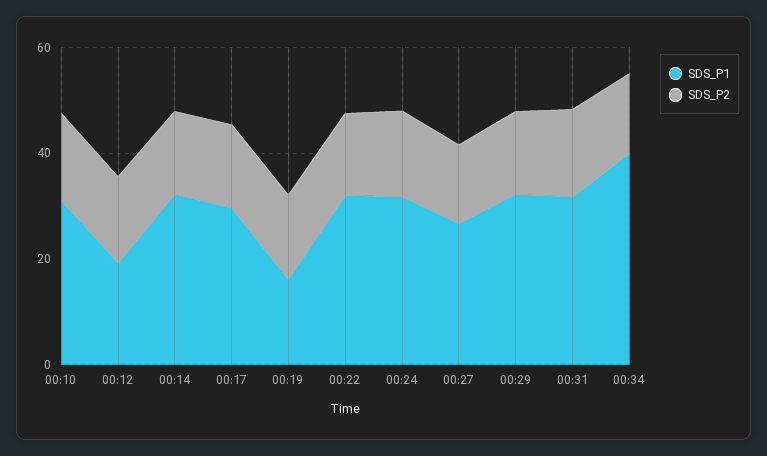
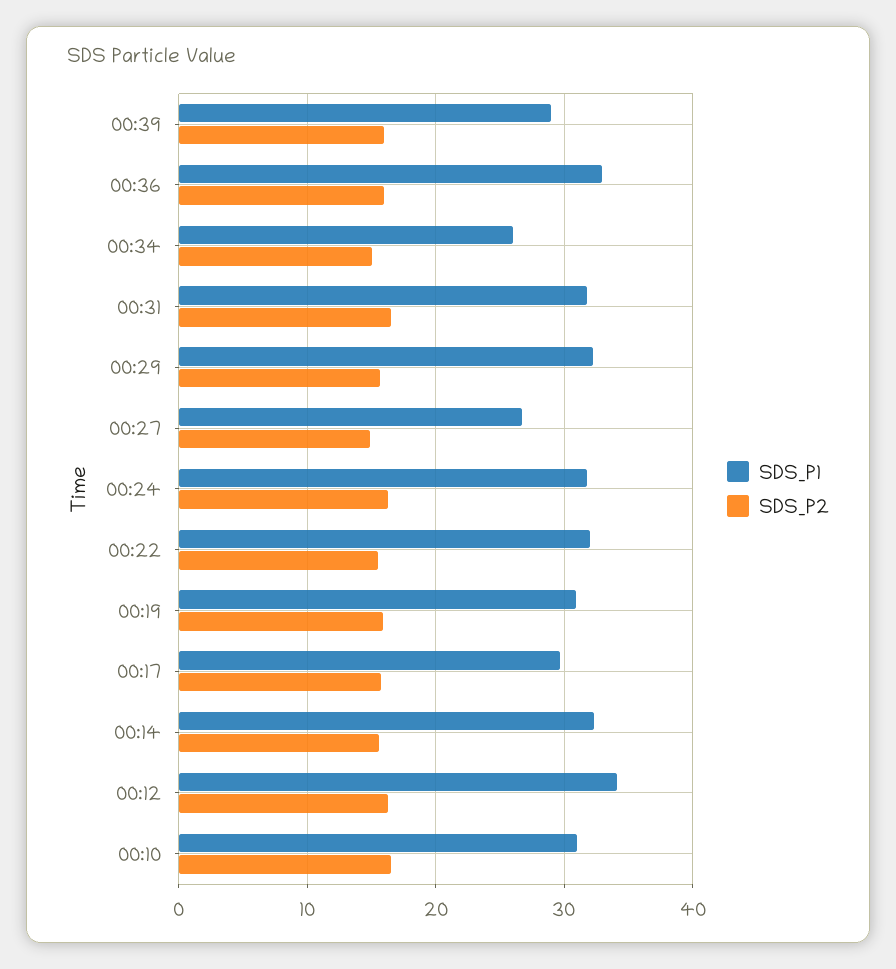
SDS_P1, 00:12: 20 -> 34
SDS_P1, 00:19: 15 -> 31
SDS_P1, 00:34: 40 -> 26
SDS_P1, 00:39: none -> 29
SDS_P2, 00:39: none -> 16
SDS_P1, 00:36: none -> 33
SDS_P2, 00:36: none -> 16

